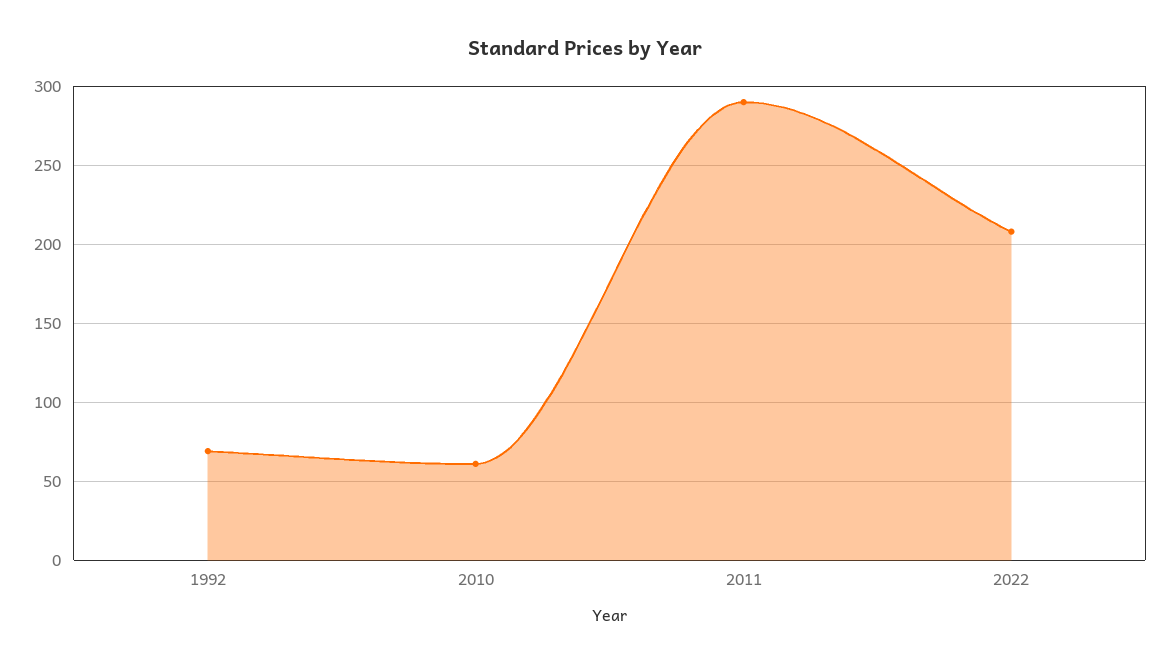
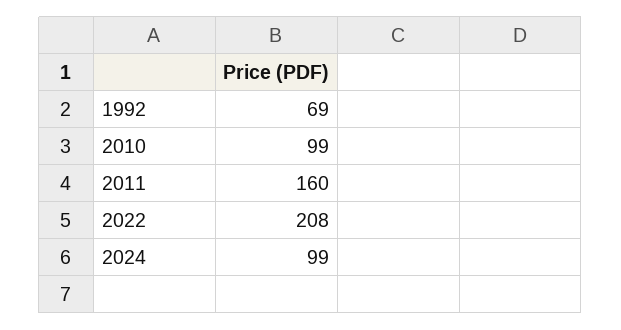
2010: 60 -> 99
2011: 290 -> 160
2024: none -> 99

